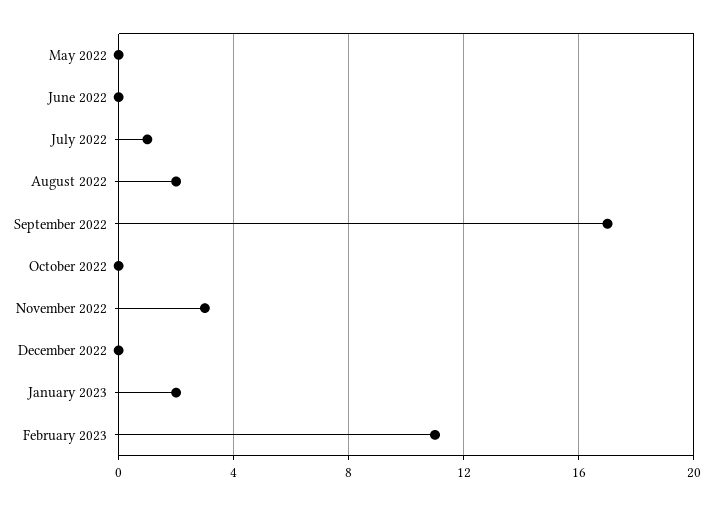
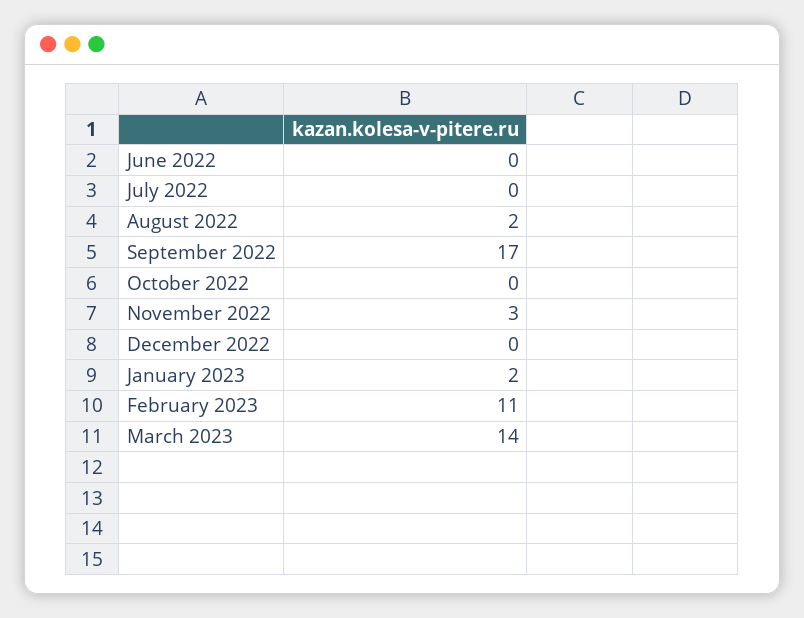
May 2022: 0 -> none
July 2022: 1 -> 0
March 2023: none -> 14

